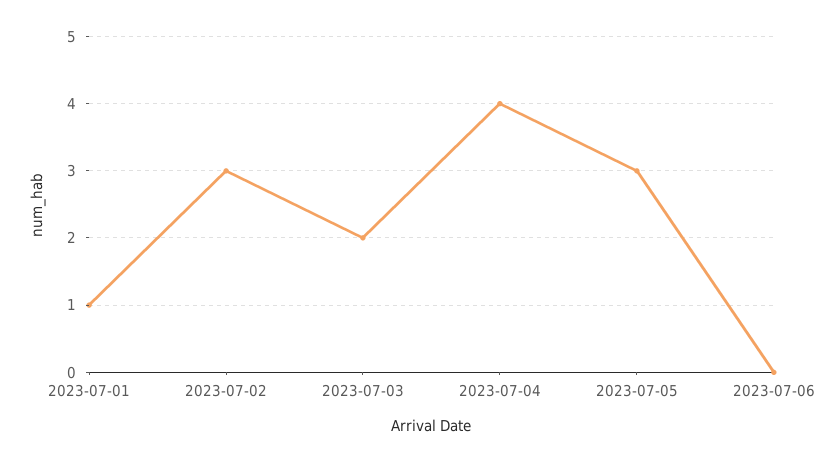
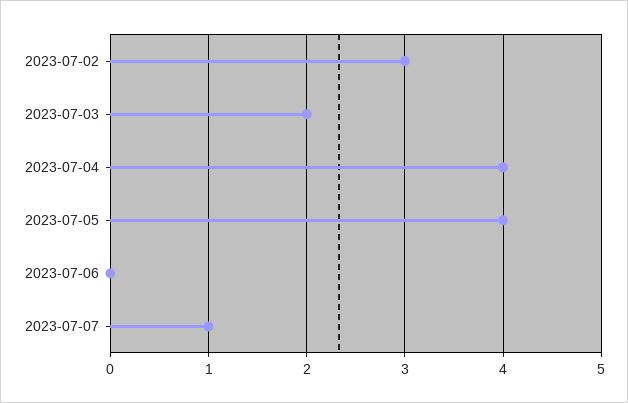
2023-07-01: 1 -> none
2023-07-05: 3 -> 4
2023-07-07: none -> 1

